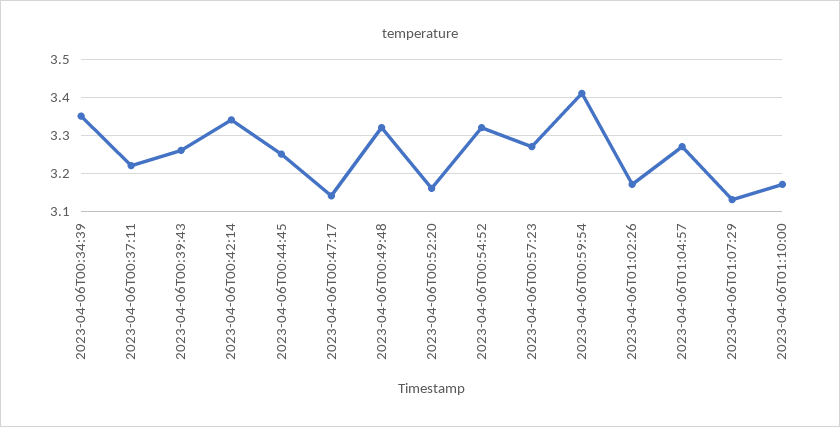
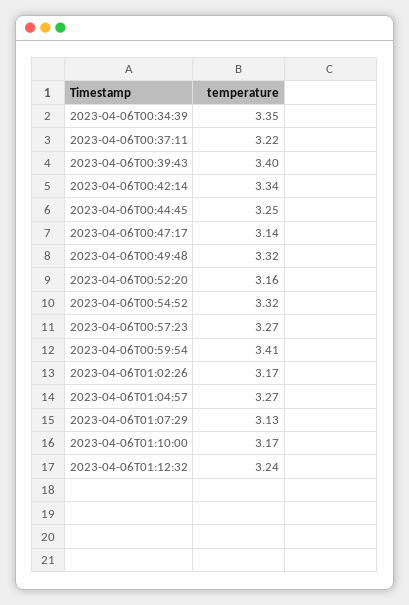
2023-04-06T00:39:43: 3.25 -> 3.4
2023-04-06T01:12:32: none -> 3.24

